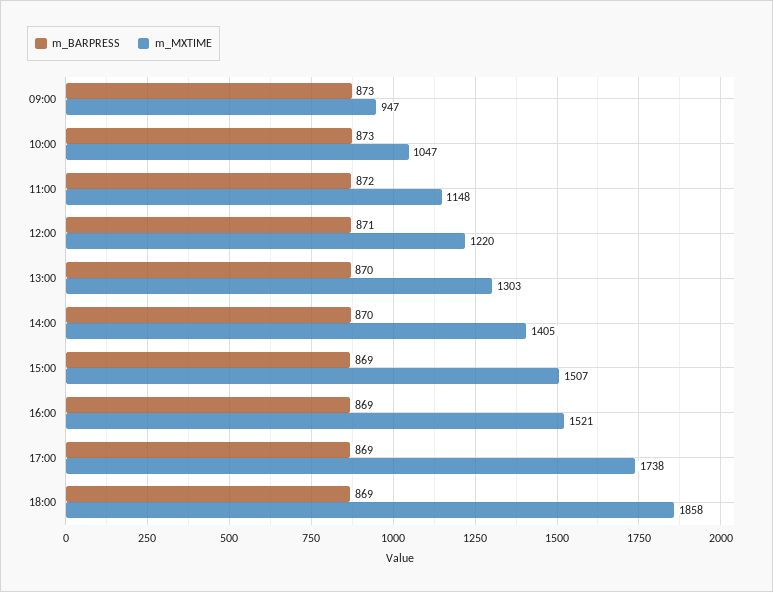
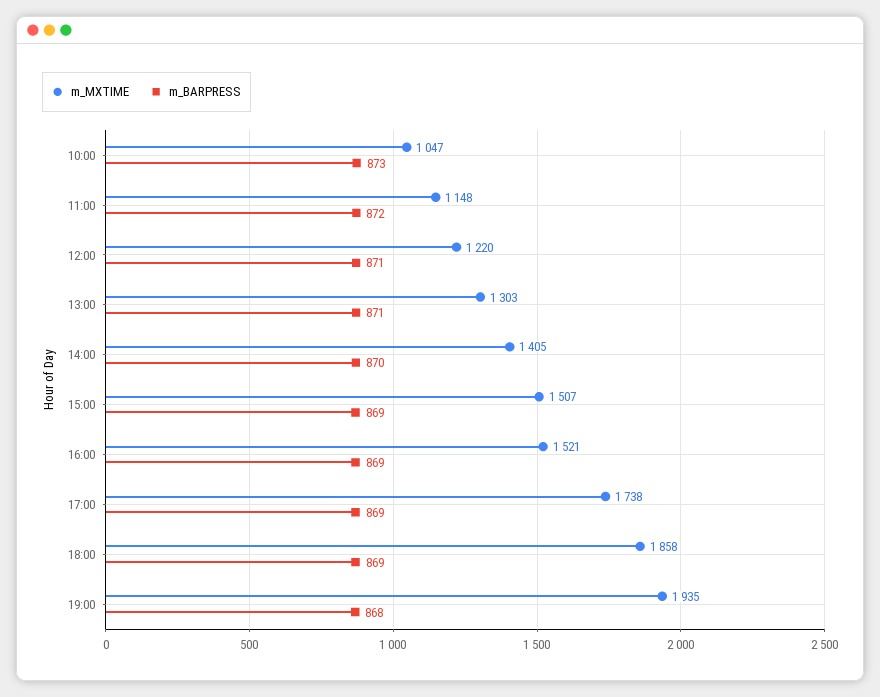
m_BARPRESS, 09:00: 873 -> none
m_MXTIME, 09:00: 947 -> none
m_BARPRESS, 13:00: 870 -> 871
m_MXTIME, 19:00: none -> 1935
m_BARPRESS, 19:00: none -> 868

